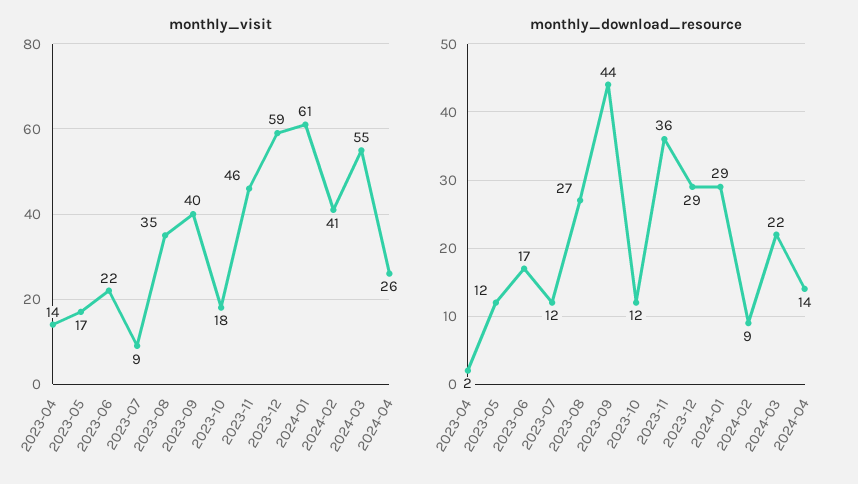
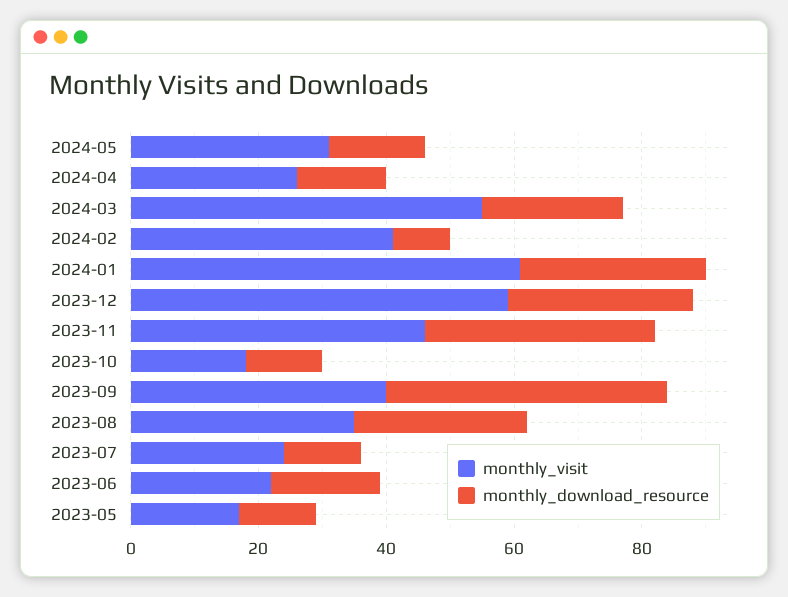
monthly_visit, 2023-04: 14 -> none
monthly_visit, 2023-07: 9 -> 25
monthly_download_resource, 2023-04: 2 -> none
monthly_visit, 2024-05: none -> 30
monthly_download_resource, 2024-05: none -> 15

